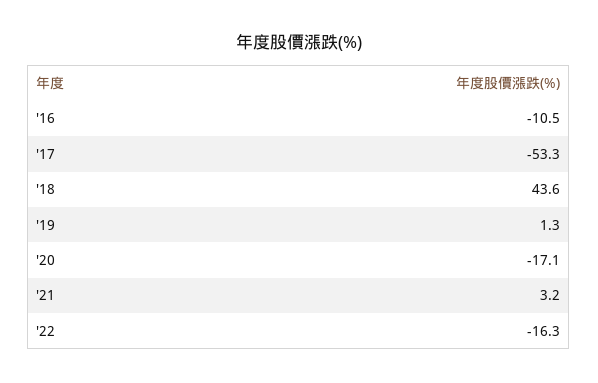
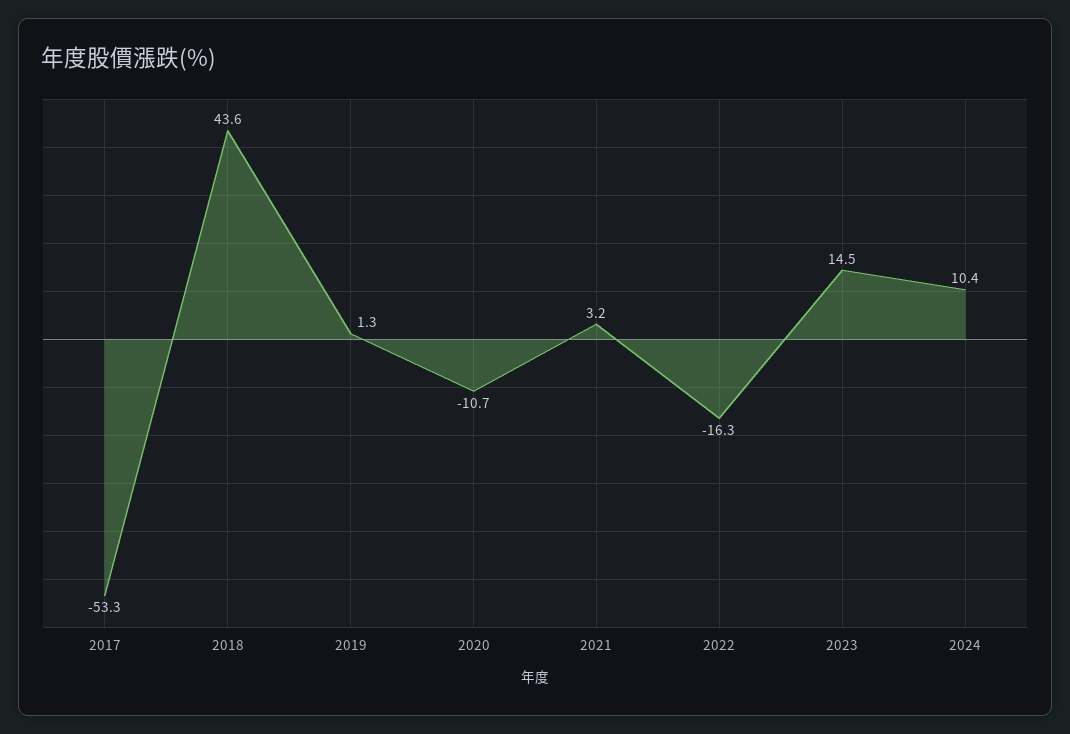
'16: -10.5 -> none
'20: -17.1 -> -10.7
2023: none -> 14.5
2024: none -> 10.4

